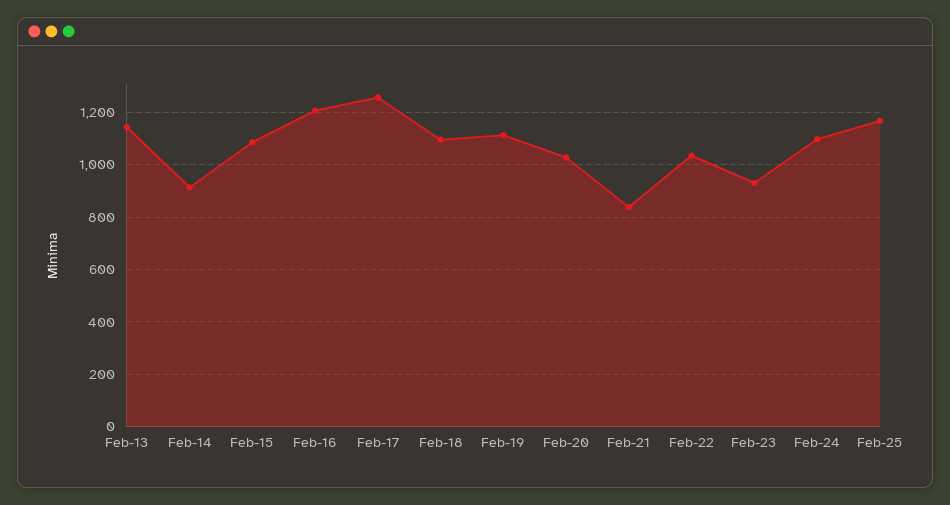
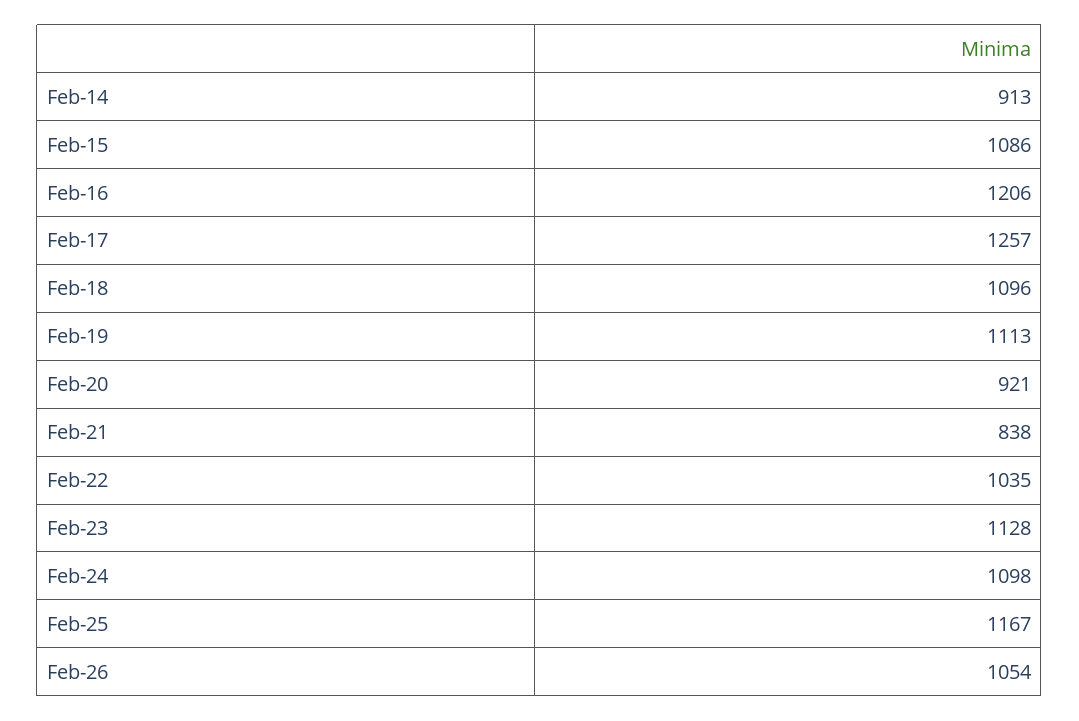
Feb-13: 1150 -> none
Feb-20: 1025 -> 921
Feb-23: 925 -> 1128
Feb-26: none -> 1054

